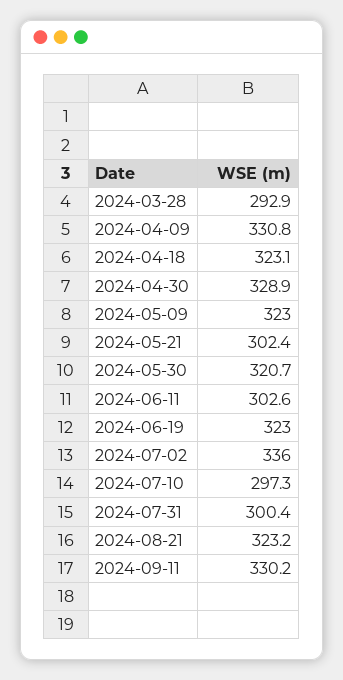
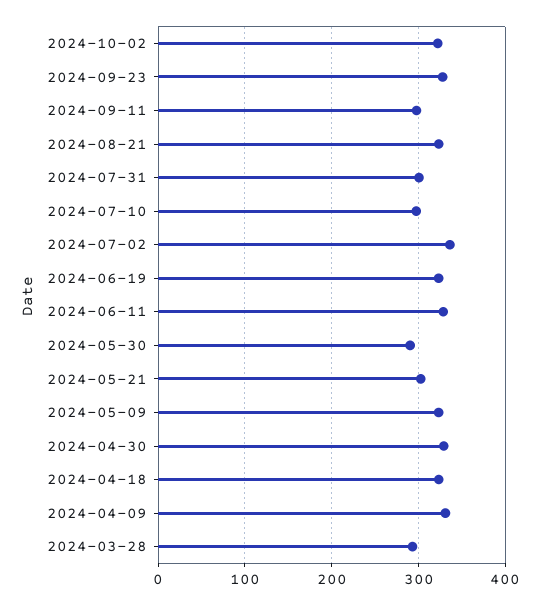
2024-05-30: 320.7 -> 290
2024-06-11: 302.6 -> 330
2024-09-11: 330.2 -> 300
2024-10-02: none -> 320
2024-09-23: none -> 330

